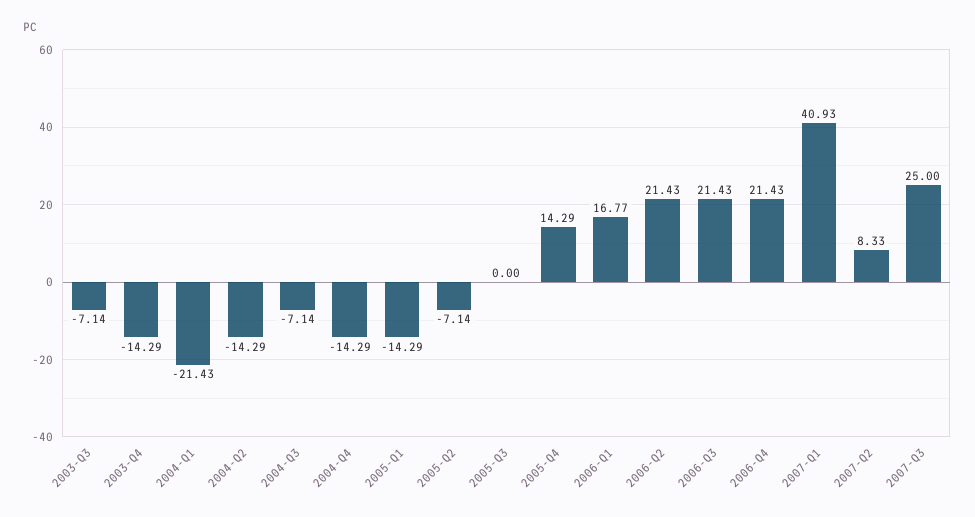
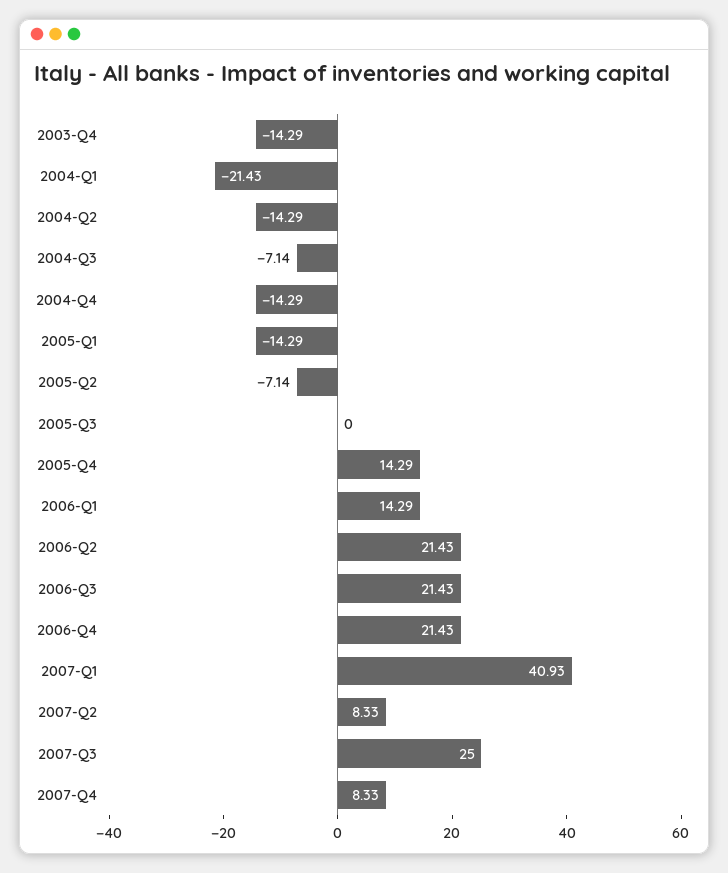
2003-Q3: -7.14 -> none
2006-Q1: 16.77 -> 14.29
2007-Q4: none -> 8.33

